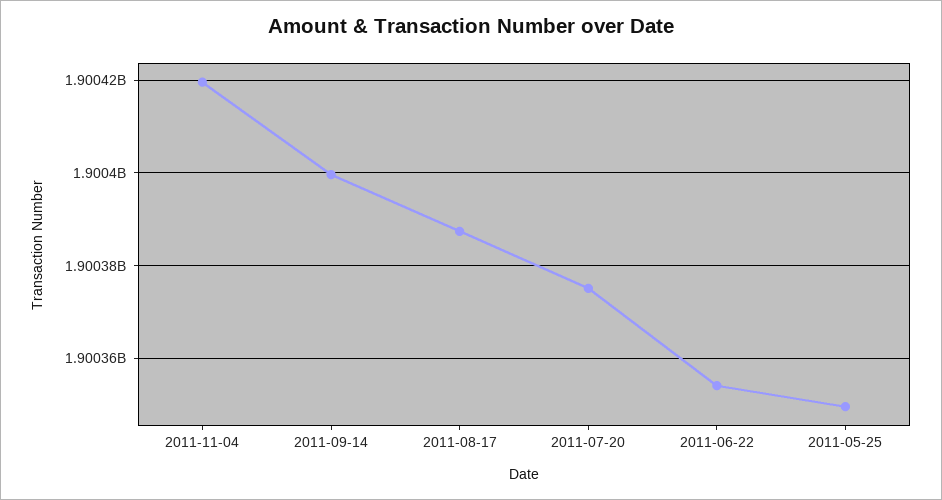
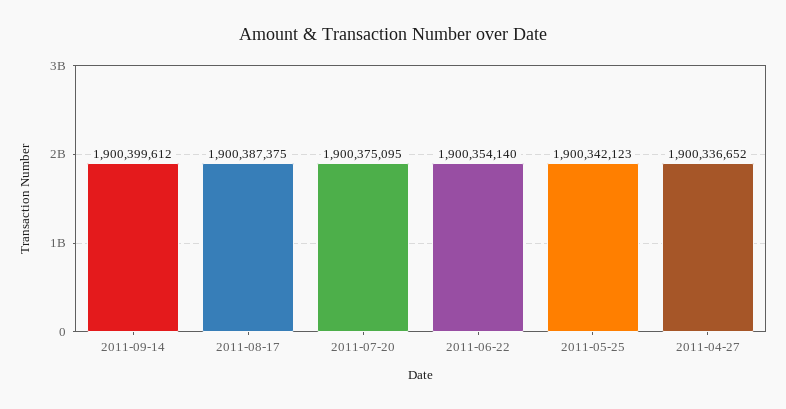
2011-11-04: 1900420000 -> none
2011-05-25: 1900350000 -> 1900342123
2011-04-27: none -> 1900336652

